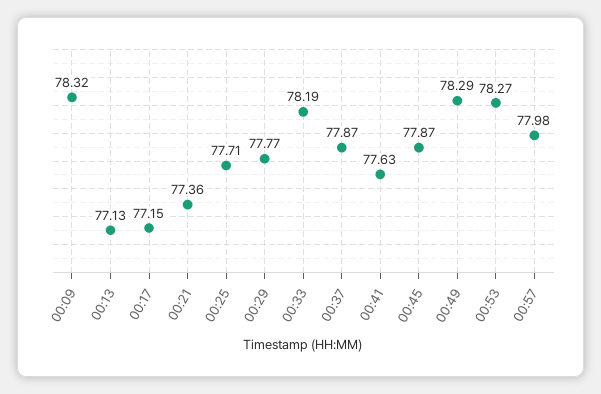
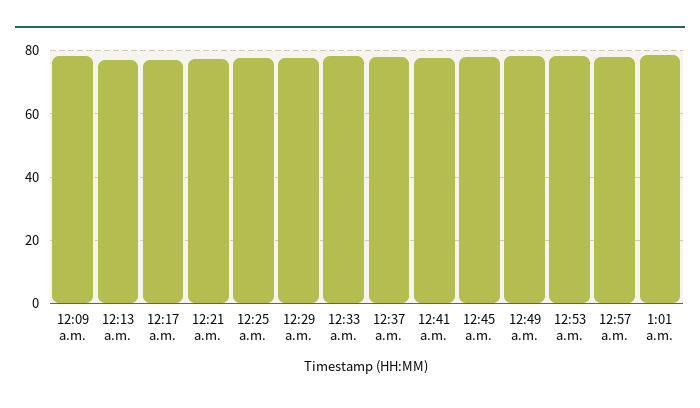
1:01 a.m.: none -> 78

